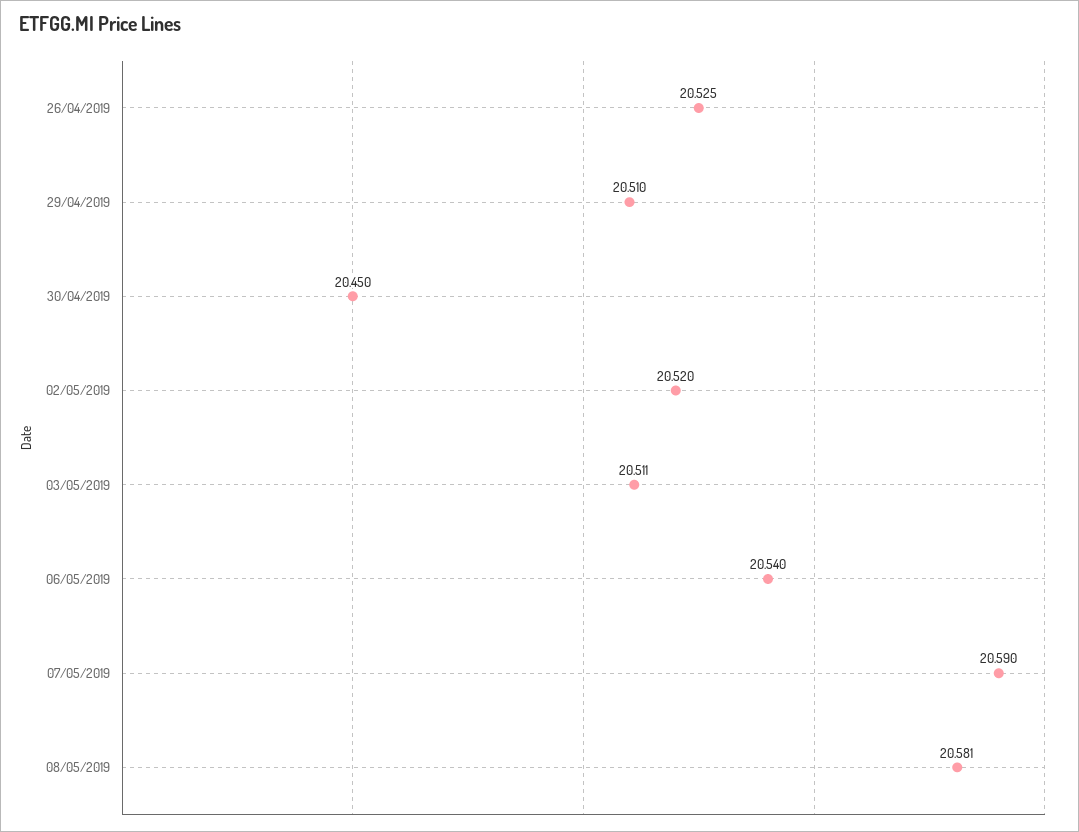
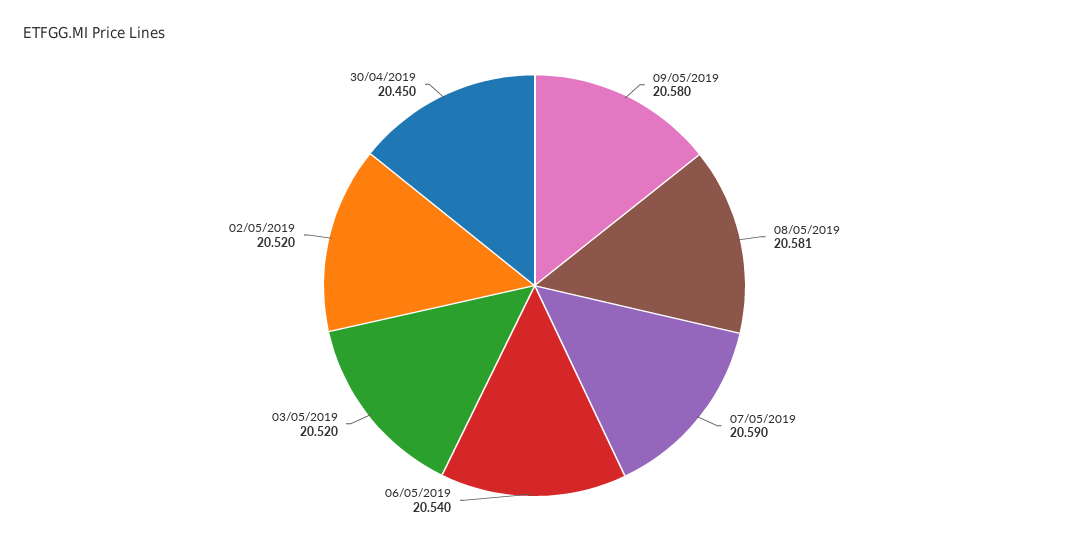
26/04/2019: 20.525 -> none
29/04/2019: 20.51 -> none
03/05/2019: 20.511 -> 20.52
09/05/2019: none -> 20.58

